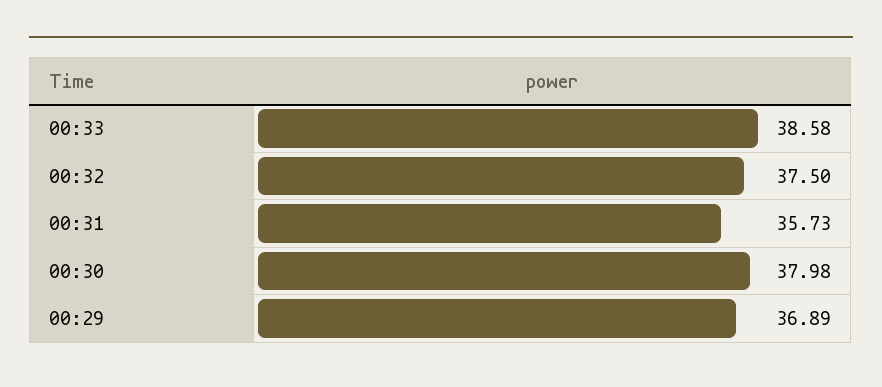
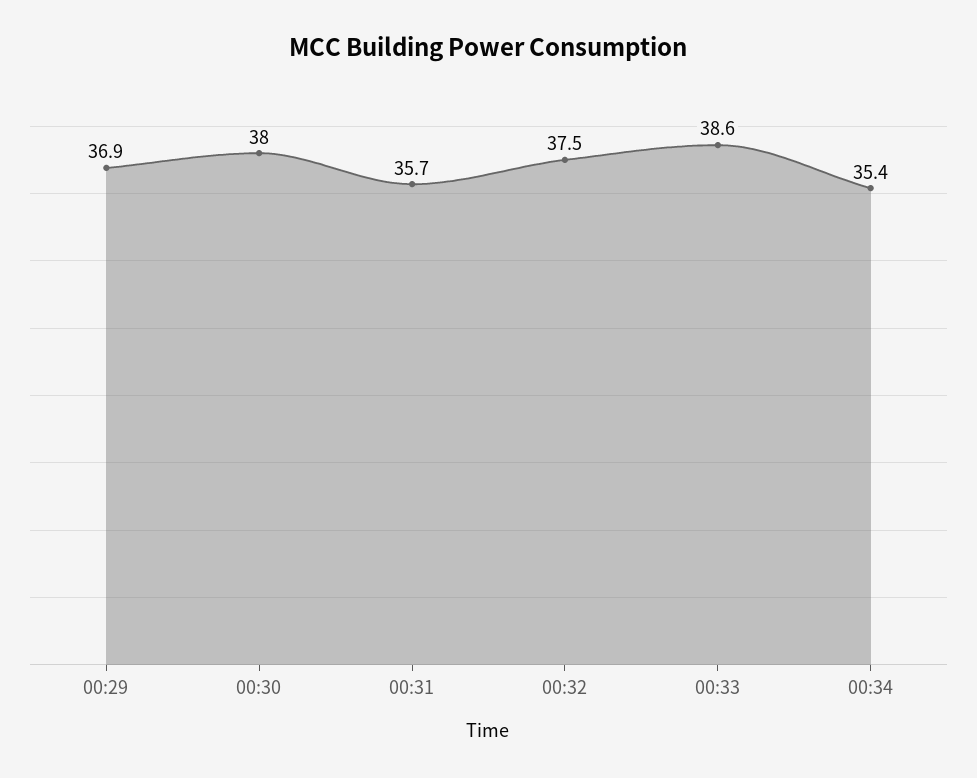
00:34: none -> 35.4

